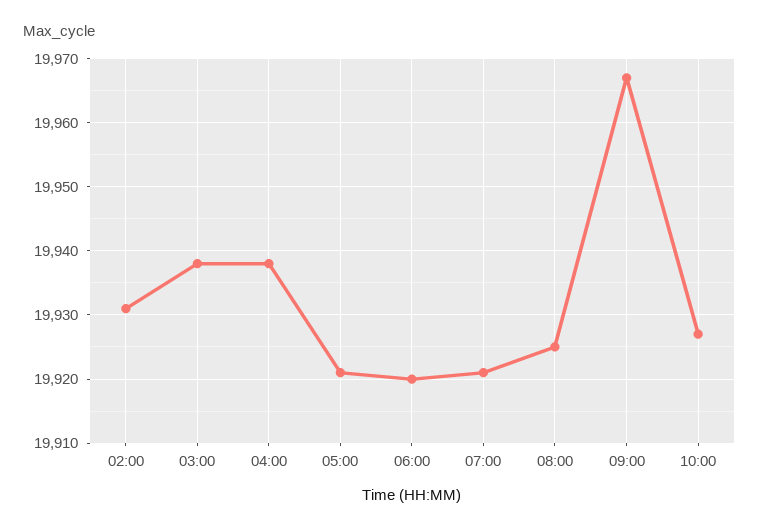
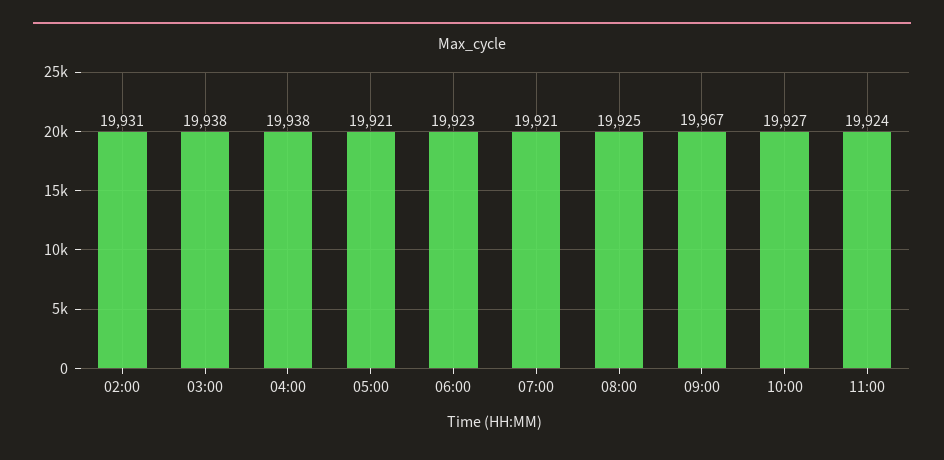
06:00: 19920 -> 19923
11:00: none -> 19924

